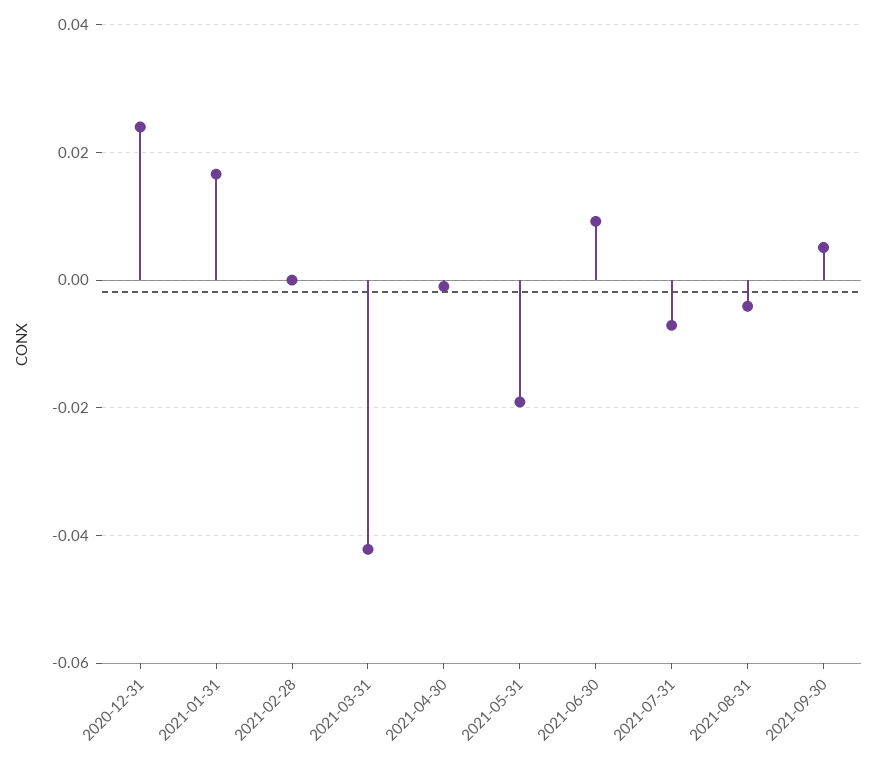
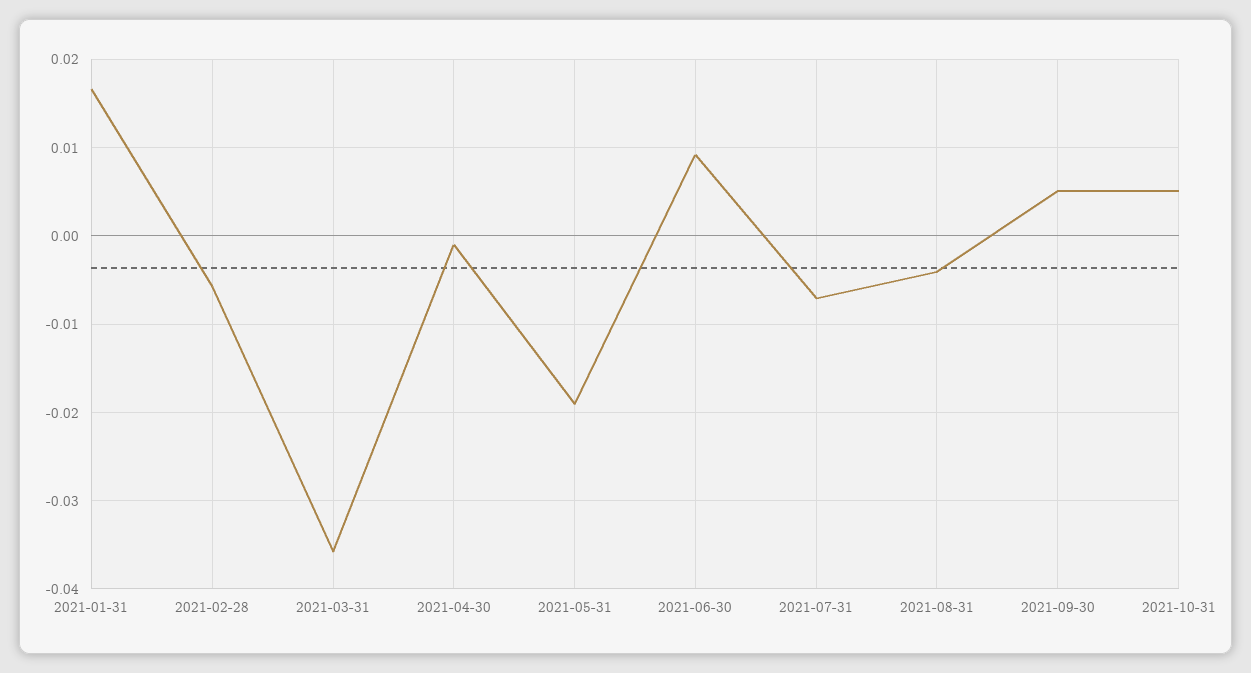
2020-12-31: 0.024 -> none
2021-02-28: 0 -> -0.006
2021-03-31: -0.042 -> -0.036
2021-10-31: none -> 0.005

